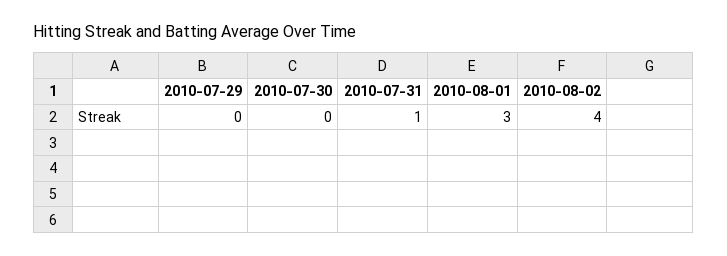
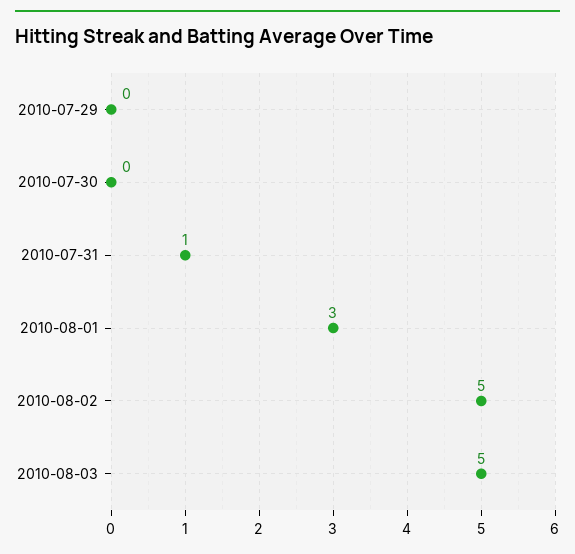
2010-08-02: 4 -> 5
2010-08-03: none -> 5

